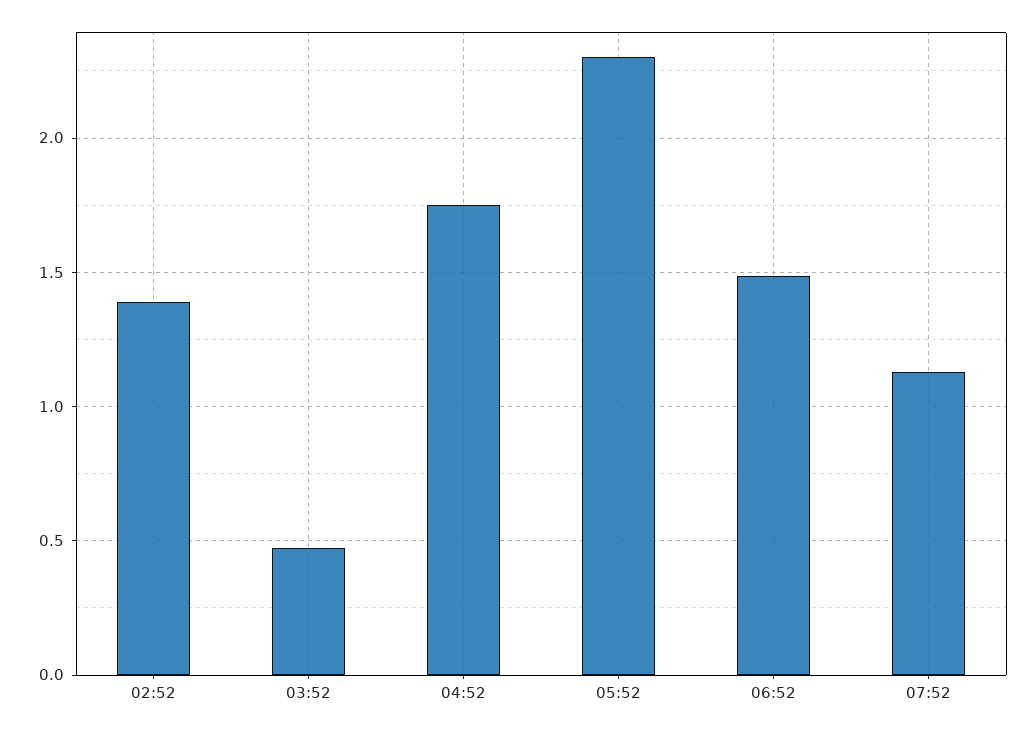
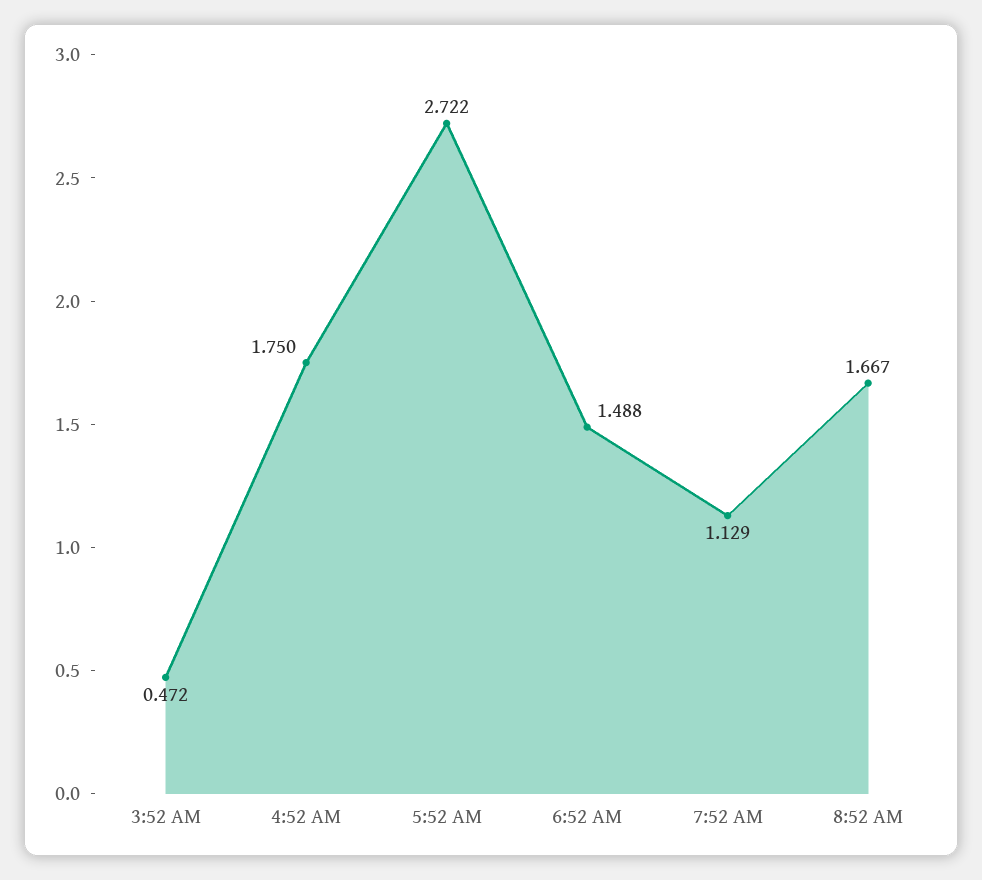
02:52: 1.4 -> none
05:52: 2.3 -> 2.722
8:52 AM: none -> 1.667

